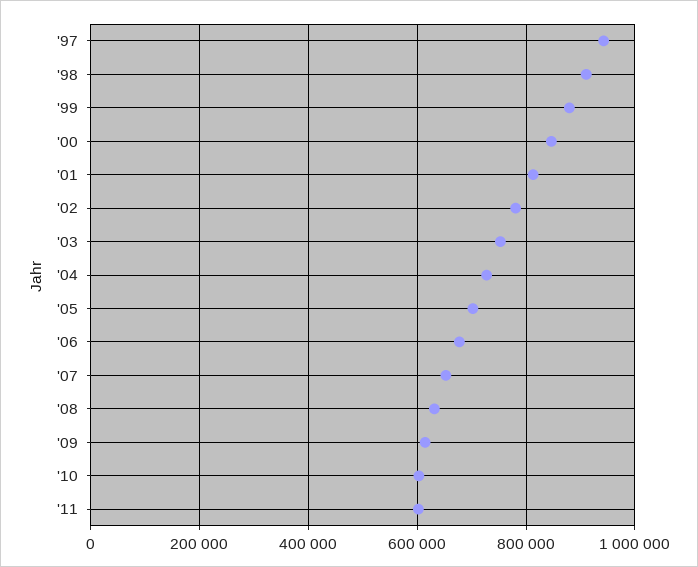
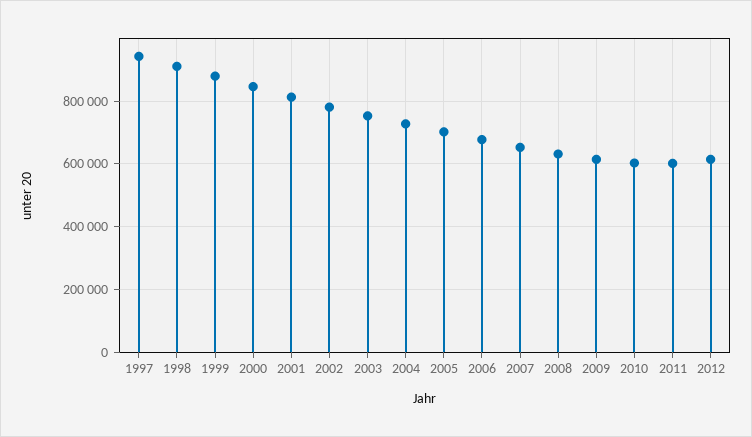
2012: none -> 620000

